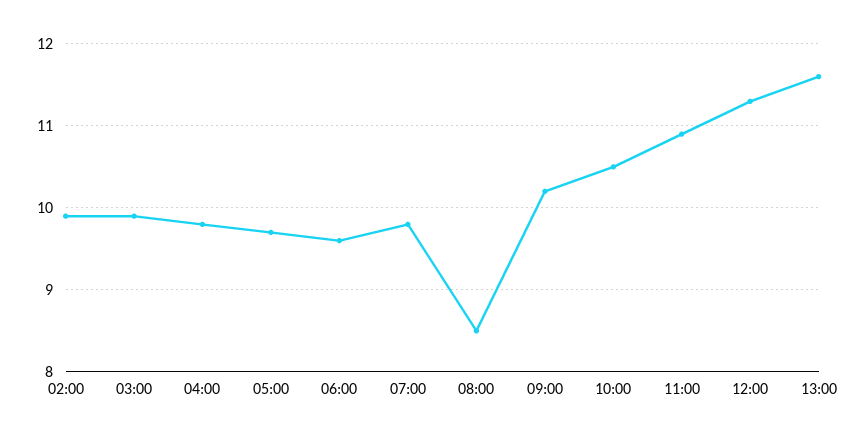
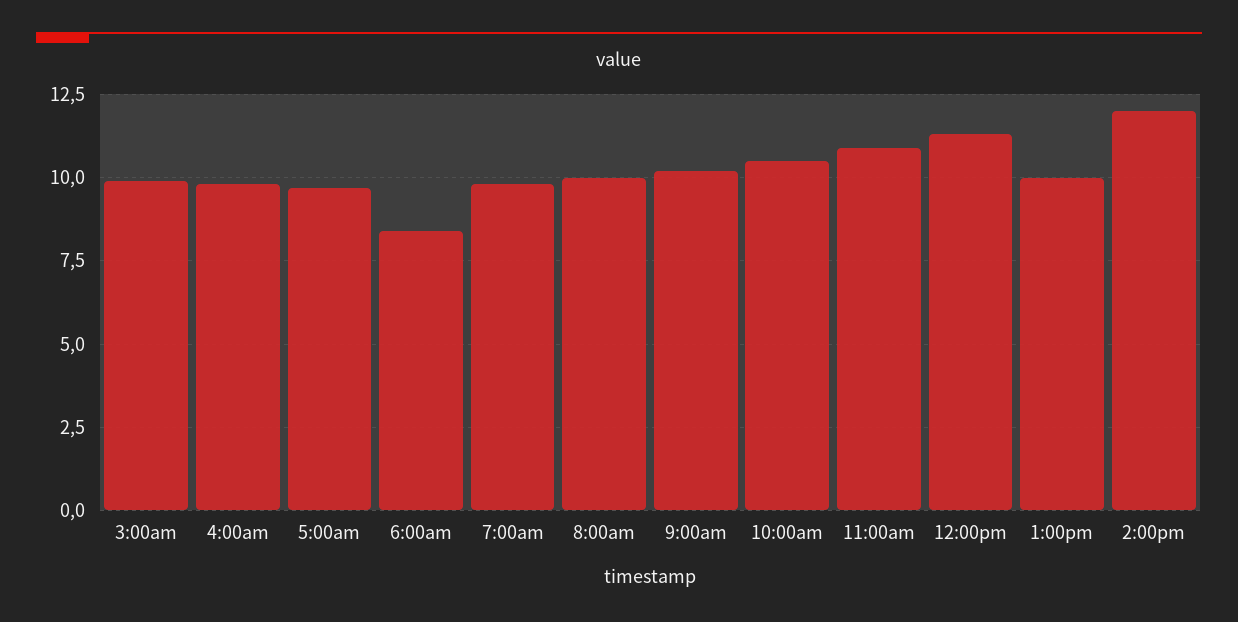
02:00: 9.9 -> none
06:00: 9.6 -> 8.5
08:00: 8.5 -> 10
13:00: 11.6 -> 10
2:00pm: none -> 12

